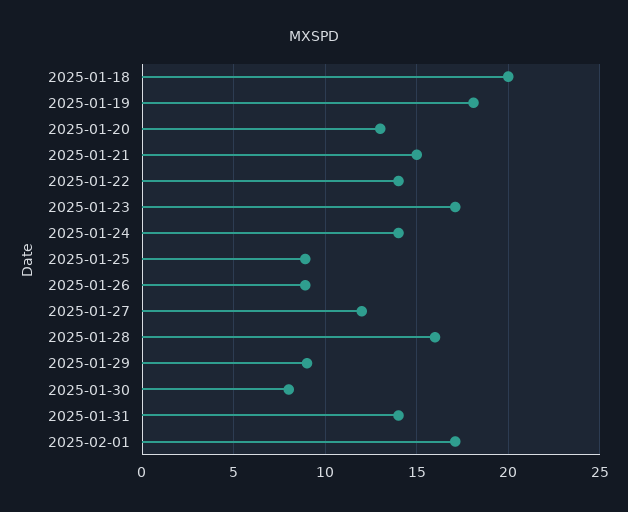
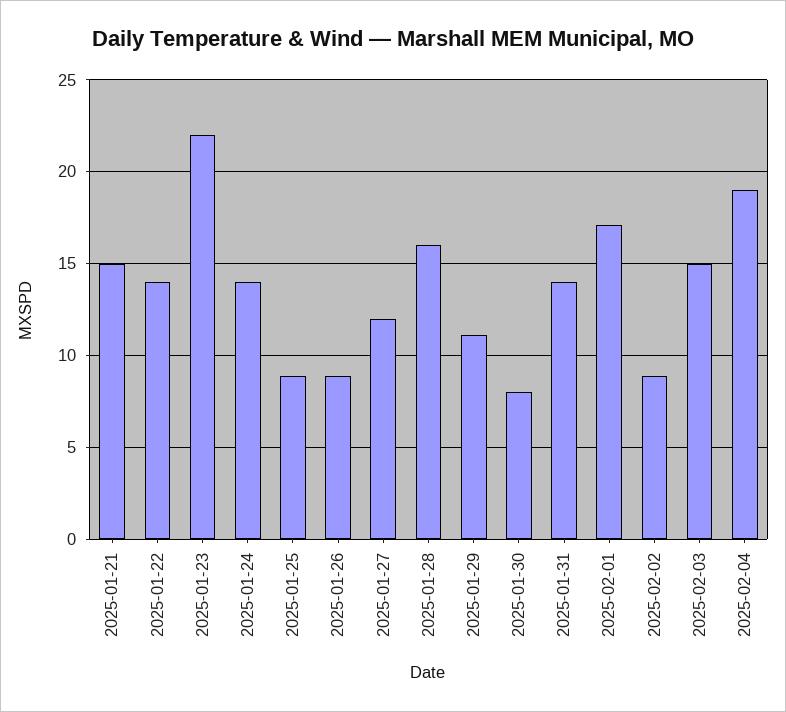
2025-01-18: 20 -> none
2025-01-19: 18 -> none
2025-01-20: 13 -> none
2025-01-23: 17 -> 22
2025-01-29: 9 -> 11
2025-02-02: none -> 9
2025-02-03: none -> 15
2025-02-04: none -> 19

